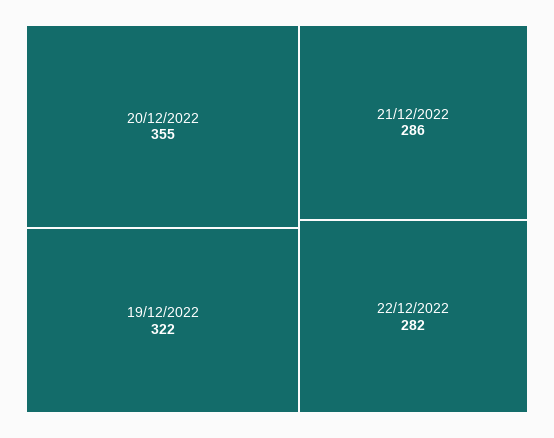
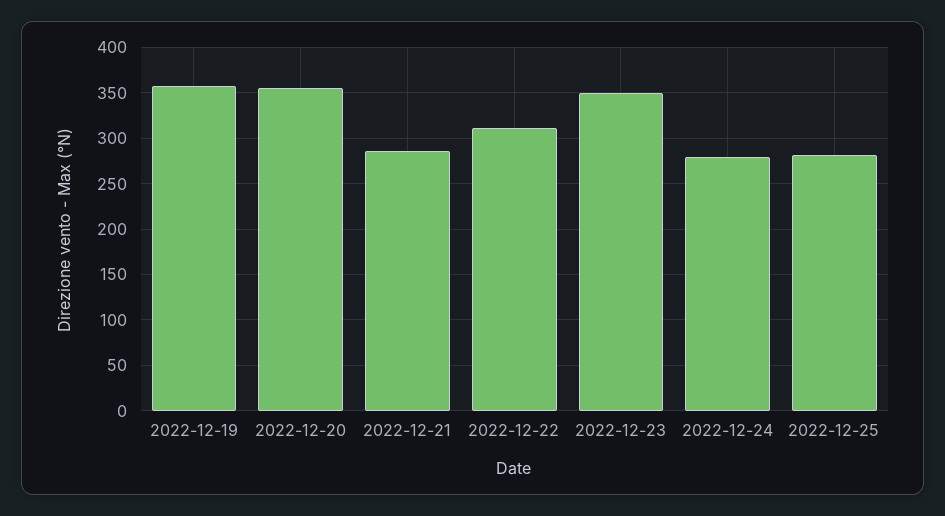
19/12/2022: 322 -> 360
22/12/2022: 282 -> 310
2022-12-23: none -> 350
2022-12-24: none -> 280
2022-12-25: none -> 280

